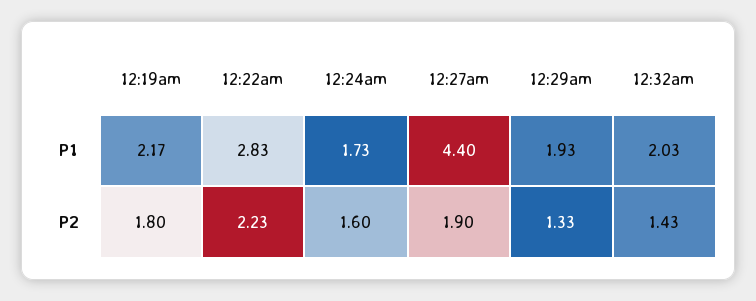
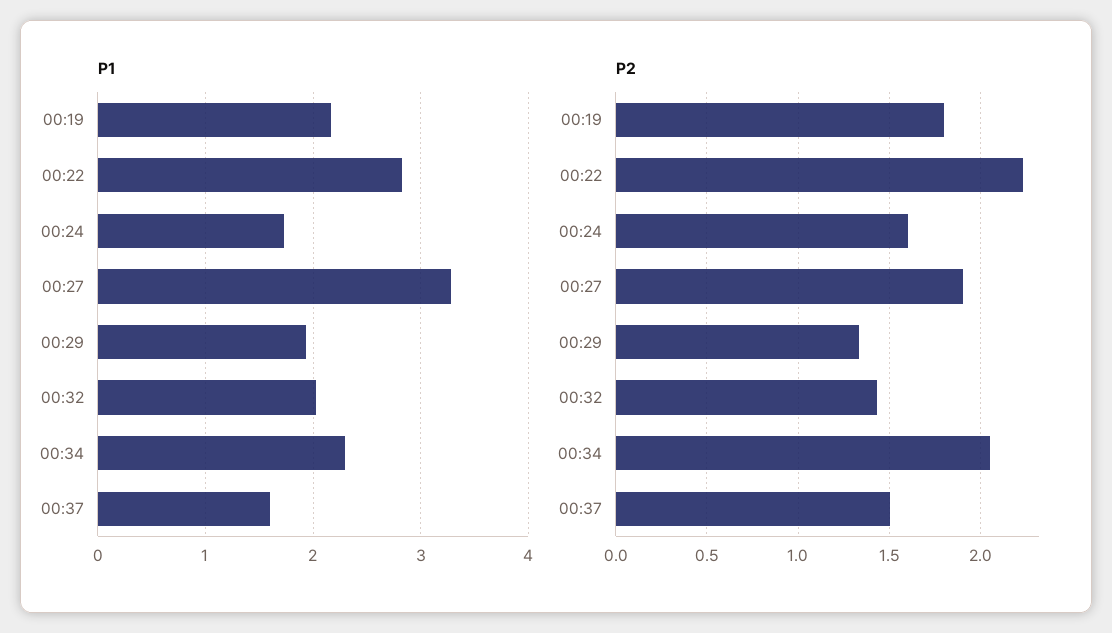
P1, 12:27am: 4.4 -> 3.3
P1, 00:34: none -> 2.3
P1, 00:37: none -> 1.6
P2, 00:34: none -> 2.05
P2, 00:37: none -> 1.5

